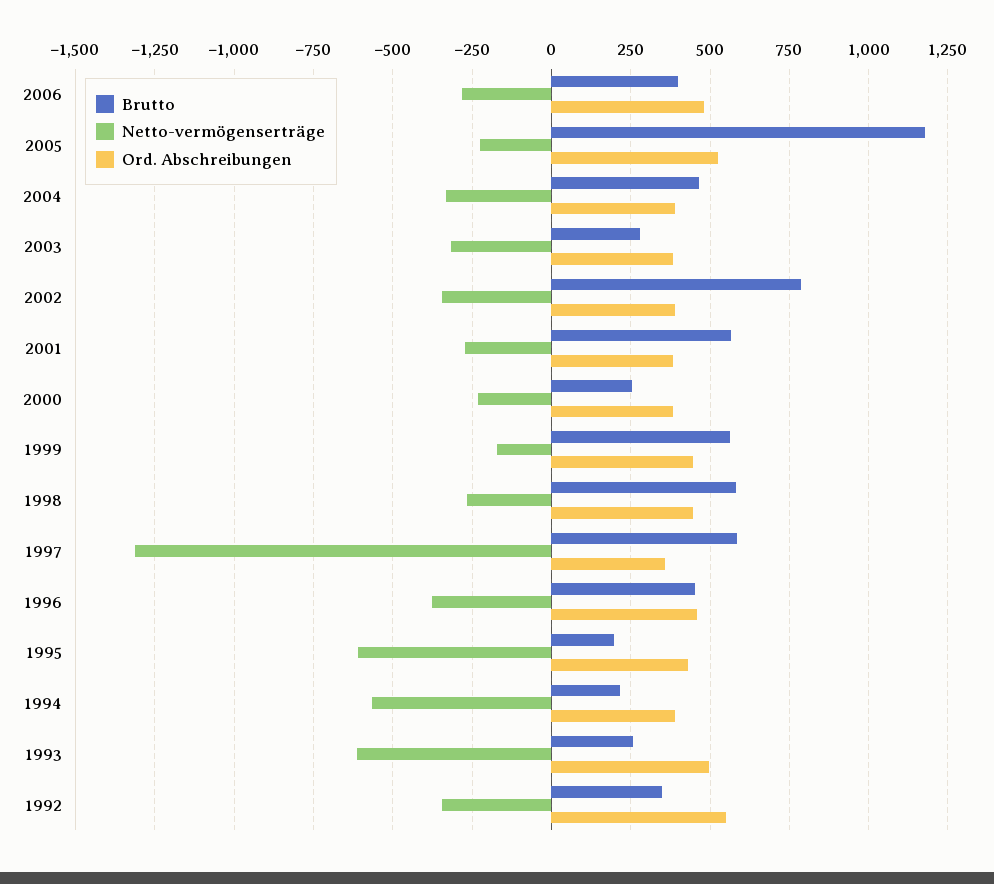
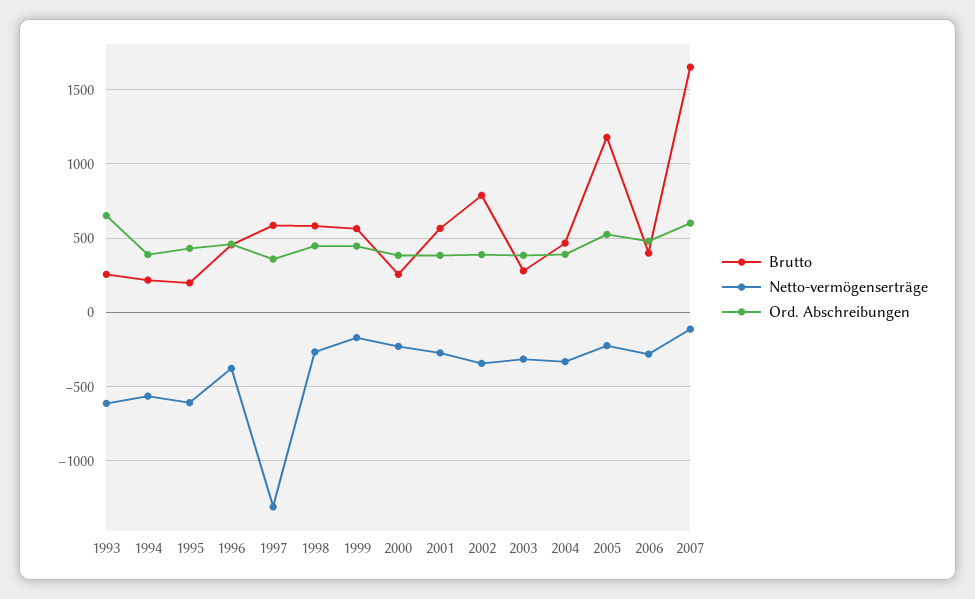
Ord. Abschreibungen, 1993: 500 -> 650
Brutto, 1992: 350 -> none
Netto-vermögenserträge, 1992: -350 -> none
Ord. Abschreibungen, 1992: 550 -> none
Brutto, 2007: none -> 1650
Netto-vermögenserträge, 2007: none -> -100
Ord. Abschreibungen, 2007: none -> 600

